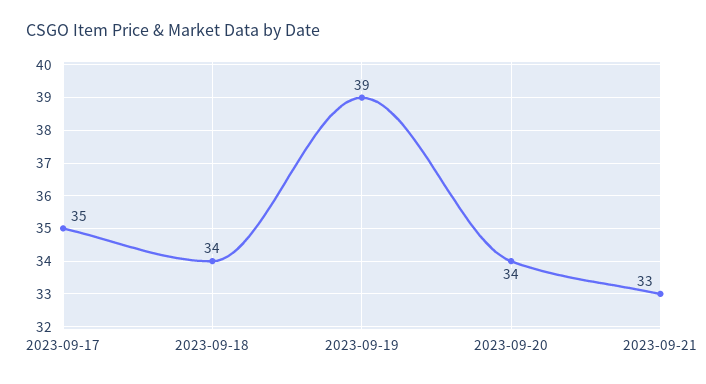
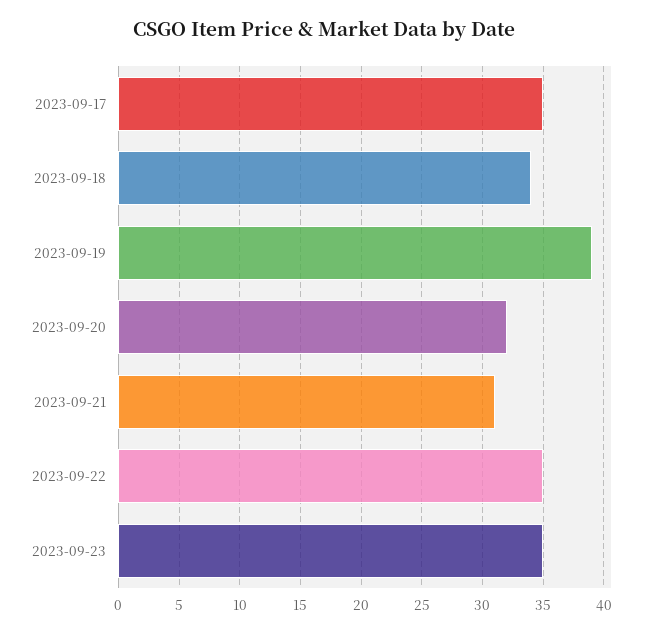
2023-09-20: 34 -> 32
2023-09-21: 33 -> 31
2023-09-22: none -> 35
2023-09-23: none -> 35

